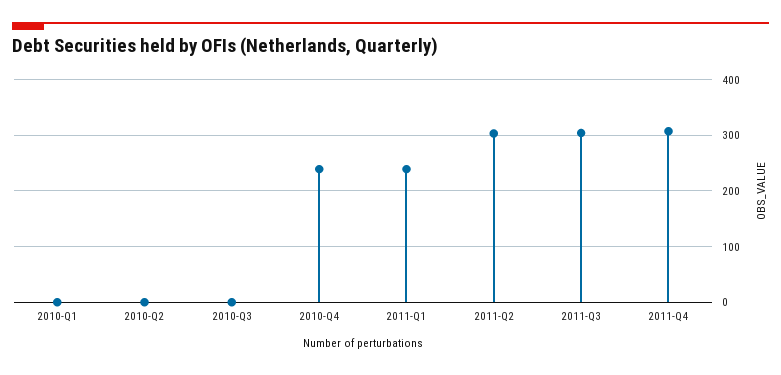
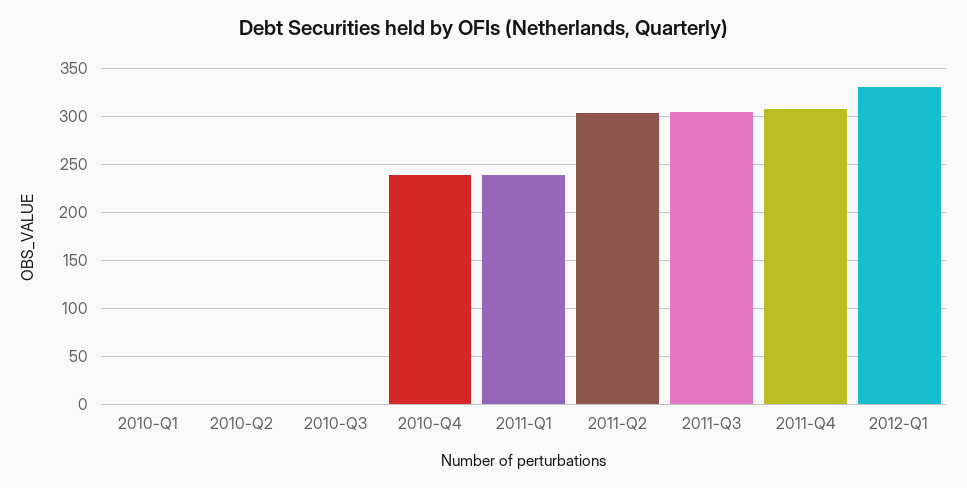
2012-Q1: none -> 330

